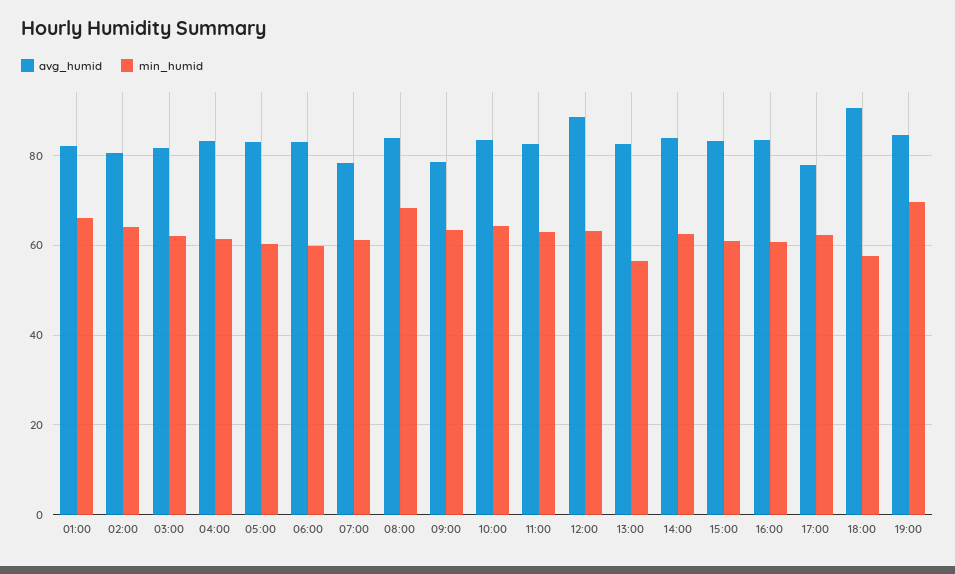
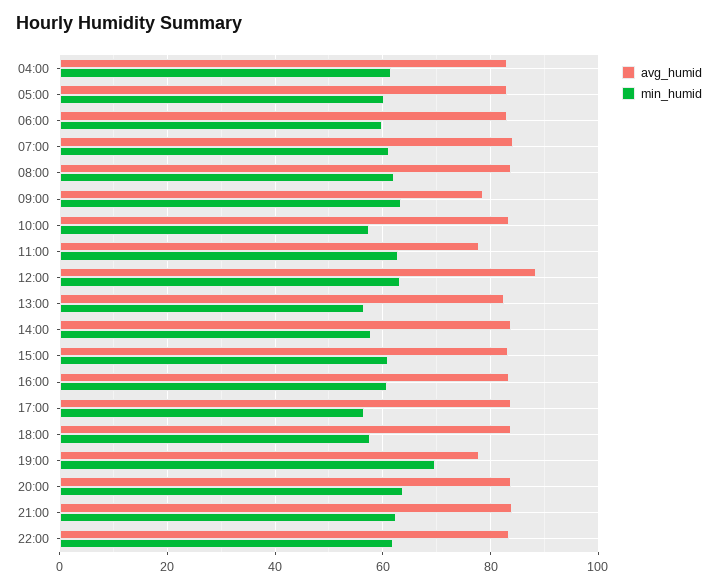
avg_humid, 01:00: 82 -> none
min_humid, 01:00: 66 -> none
avg_humid, 02:00: 80 -> none
min_humid, 02:00: 64 -> none
avg_humid, 03:00: 82 -> none
min_humid, 03:00: 62 -> none
avg_humid, 07:00: 78 -> 84
min_humid, 08:00: 68 -> 62
min_humid, 10:00: 64 -> 58
avg_humid, 11:00: 82 -> 78
min_humid, 14:00: 62 -> 58
avg_humid, 17:00: 78 -> 84
min_humid, 17:00: 62 -> 56
avg_humid, 18:00: 90 -> 84
avg_humid, 19:00: 84 -> 78
avg_humid, 20:00: none -> 84
min_humid, 20:00: none -> 64
avg_humid, 21:00: none -> 84
min_humid, 21:00: none -> 62
avg_humid, 22:00: none -> 84
min_humid, 22:00: none -> 62

